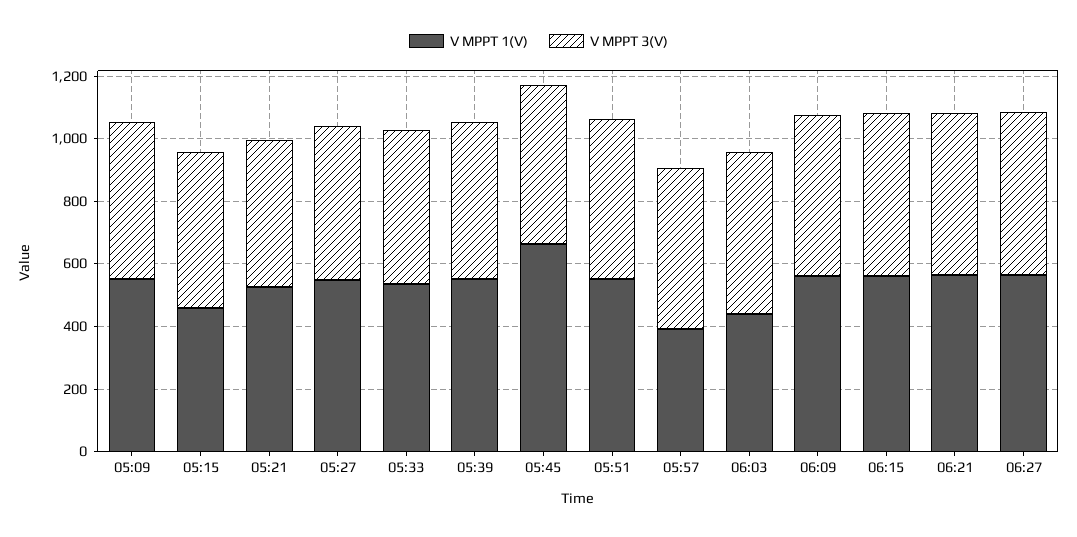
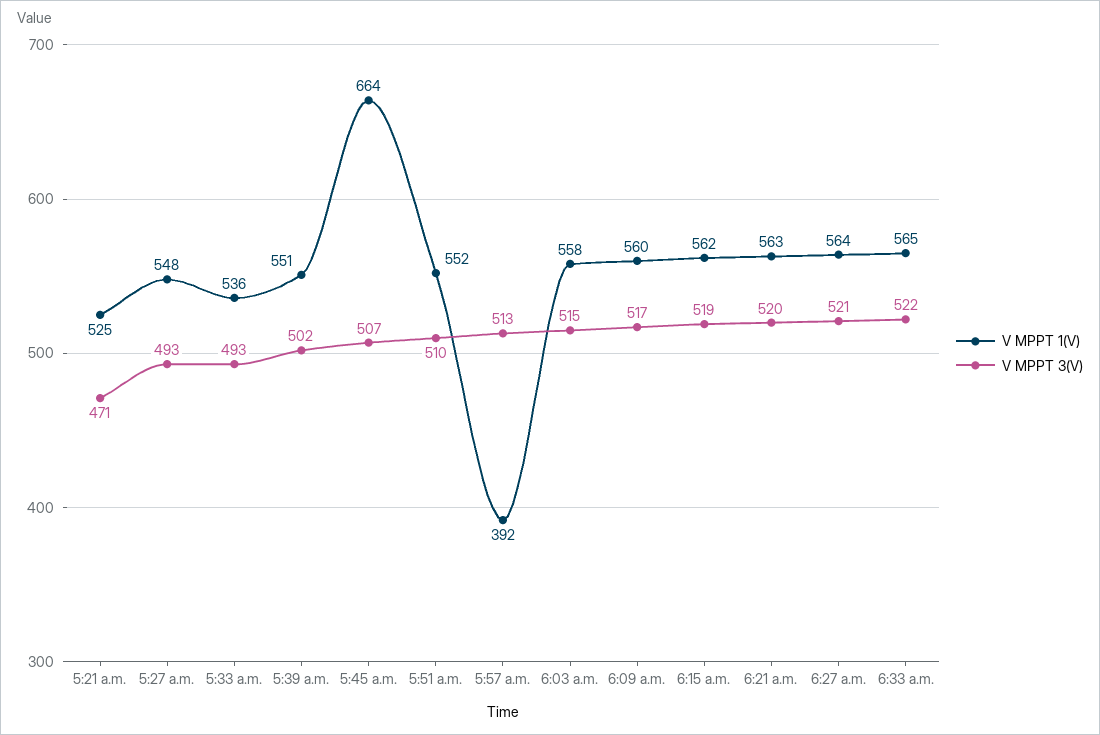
V MPPT 1(V), 05:09: 550 -> none
V MPPT 3(V), 05:09: 500 -> none
V MPPT 1(V), 05:15: 450 -> none
V MPPT 3(V), 05:15: 500 -> none
V MPPT 1(V), 06:03: 450 -> 558
V MPPT 1(V), 6:33 a.m.: none -> 565
V MPPT 3(V), 6:33 a.m.: none -> 522

